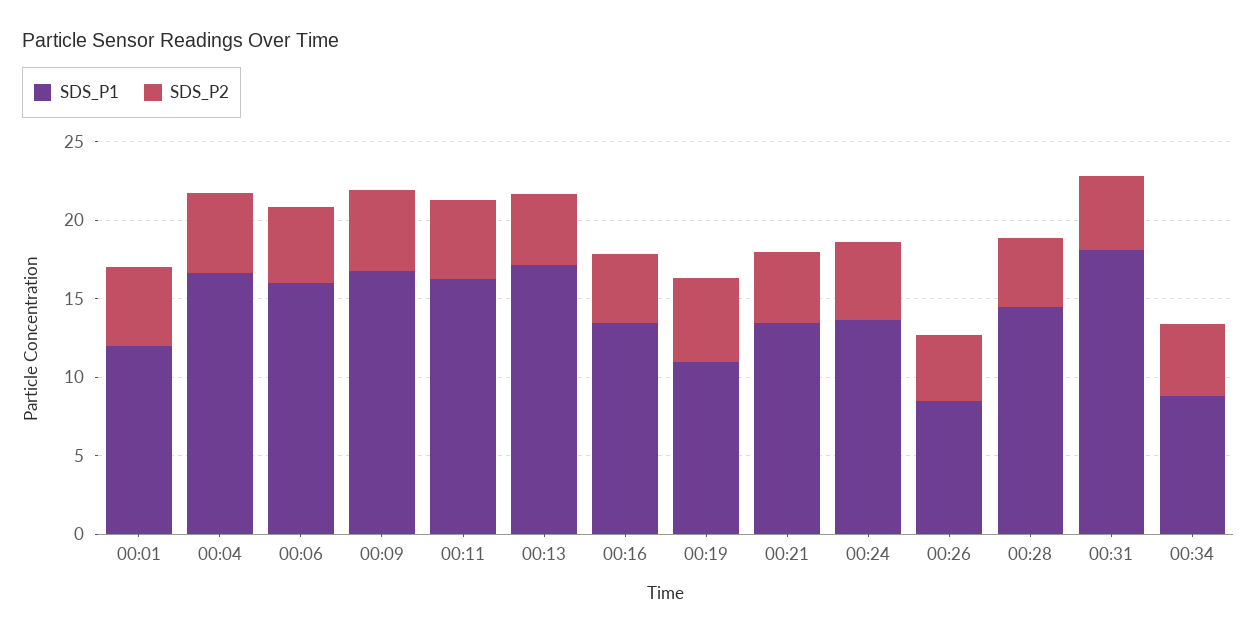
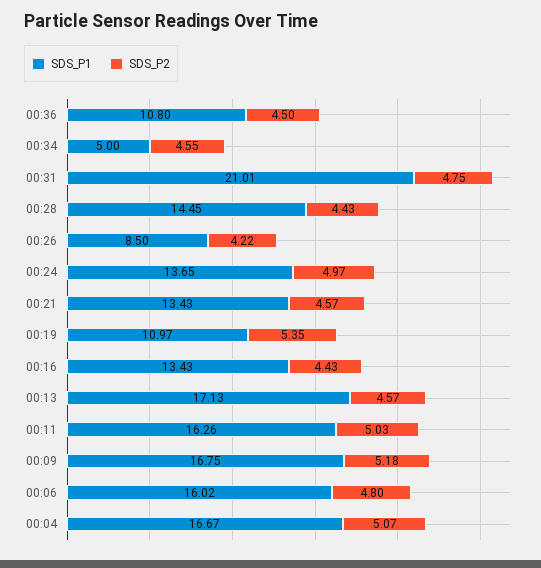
SDS_P1, 00:01: 12 -> none
SDS_P2, 00:01: 5 -> none
SDS_P1, 00:31: 18 -> 21.01
SDS_P1, 00:34: 9 -> 5
SDS_P1, 00:36: none -> 10.8
SDS_P2, 00:36: none -> 4.5

